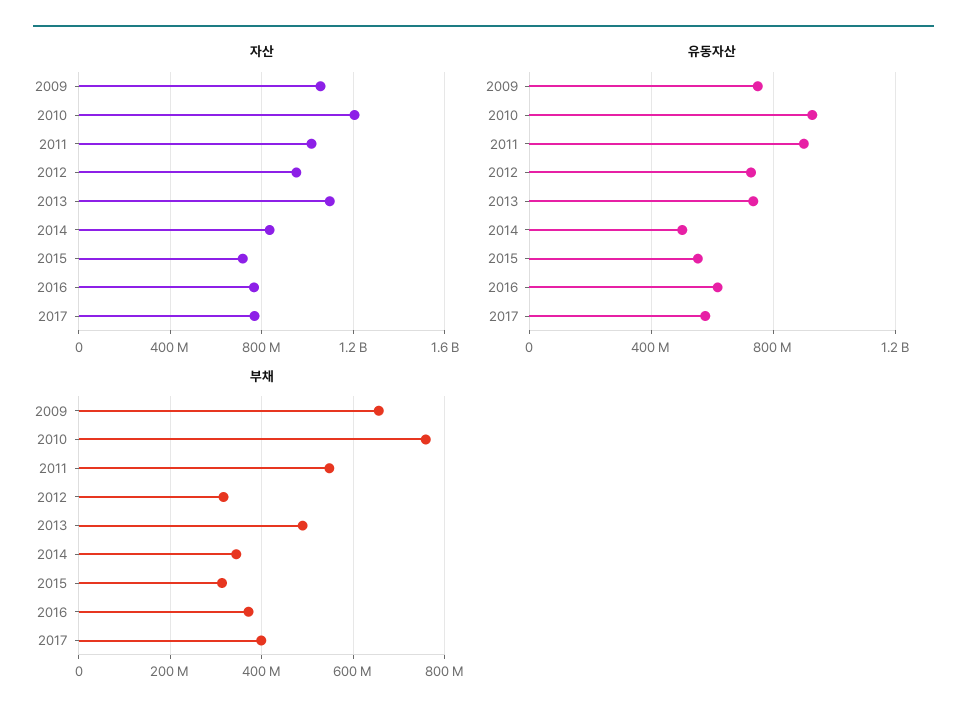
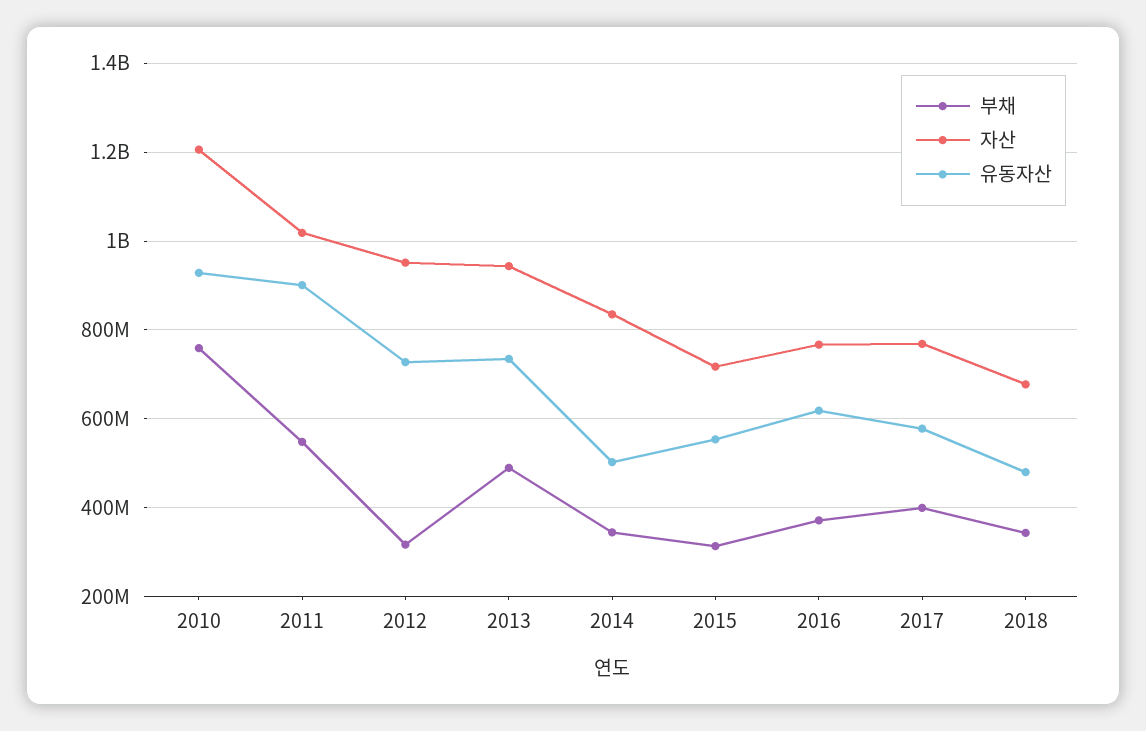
자산, 2009: 1050000000 -> none
자산, 2013: 1100000000 -> 940000000
유동자산, 2009: 750000000 -> none
부채, 2009: 660000000 -> none
부채, 2018: none -> 340000000
자산, 2018: none -> 680000000
유동자산, 2018: none -> 480000000

